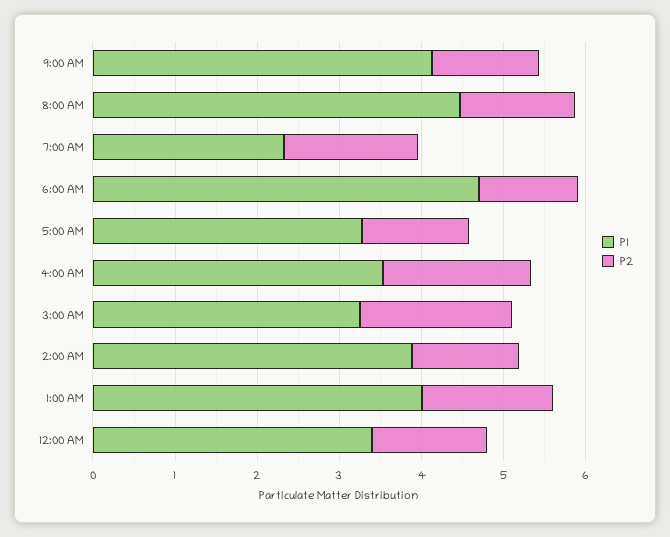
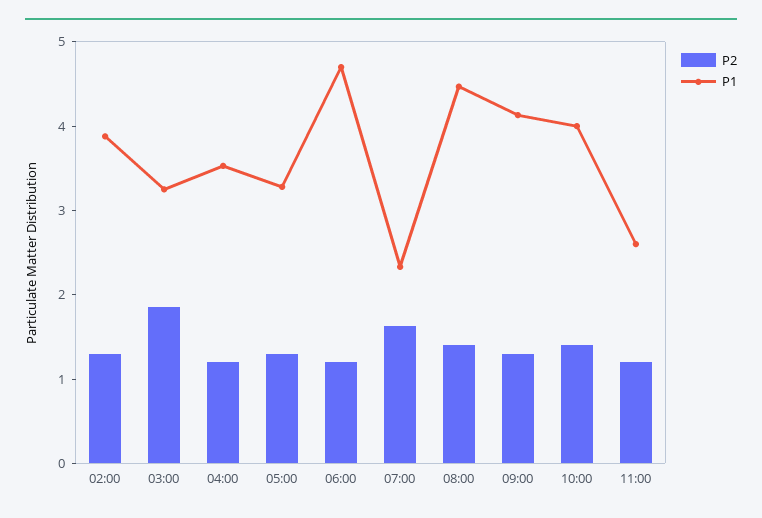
P2, 4:00 AM: 1.8 -> 1.2
P1, 1:00 AM: 4 -> none
P2, 1:00 AM: 1.6 -> none
P1, 12:00 AM: 3.4 -> none
P2, 12:00 AM: 1.4 -> none
P2, 10:00: none -> 1.4
P1, 10:00: none -> 4
P2, 11:00: none -> 1.2
P1, 11:00: none -> 2.6

